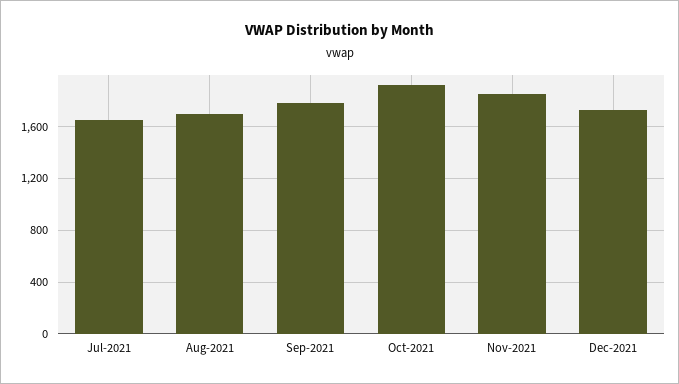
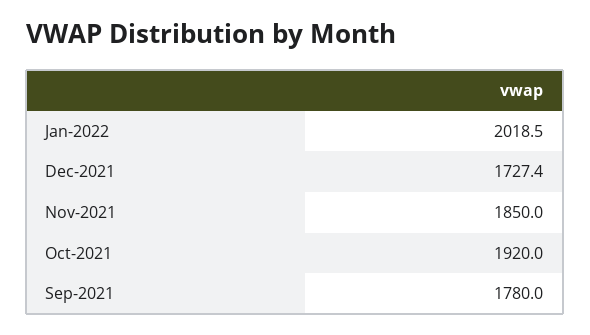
Jul-2021: 1650 -> none
Aug-2021: 1700 -> none
Jan-2022: none -> 2018.5

